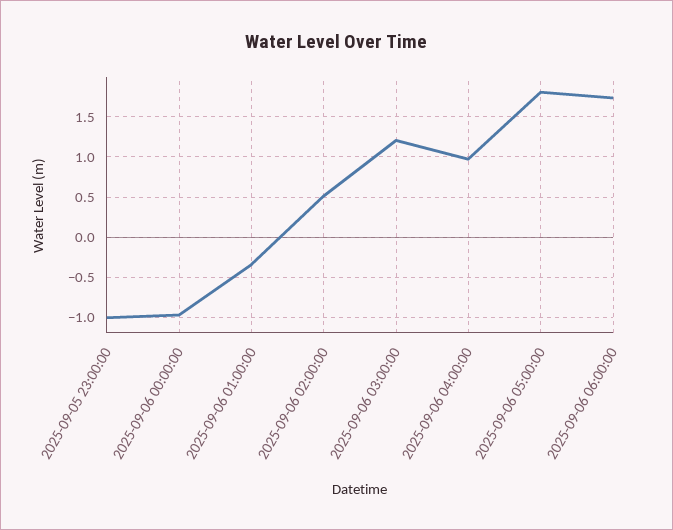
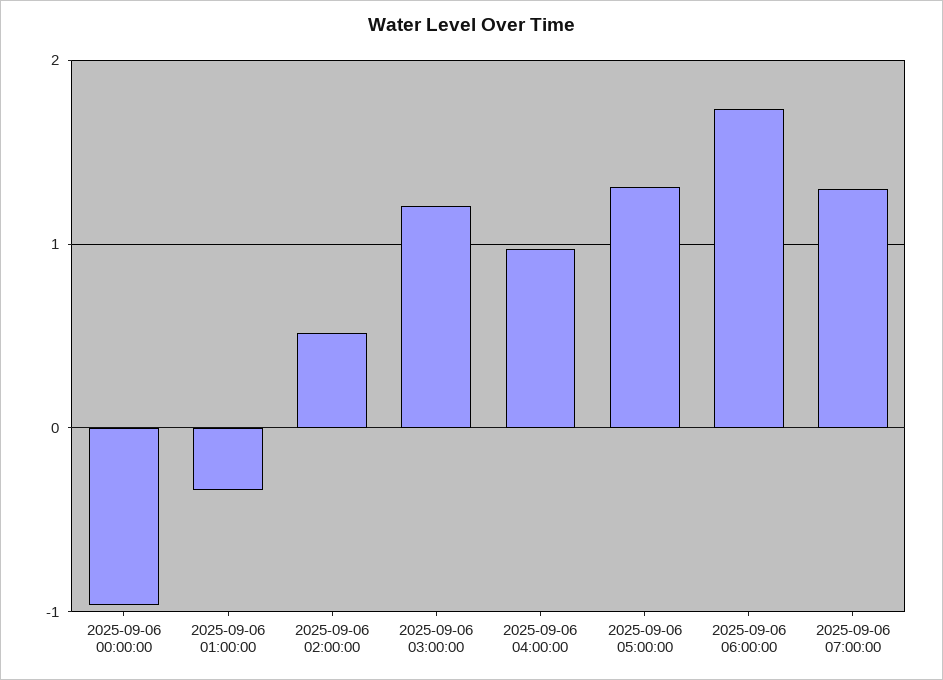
2025-09-05 23:00:00: -1 -> none
2025-09-06 05:00:00: 1.8 -> 1.3
2025-09-06 07:00:00: none -> 1.3

